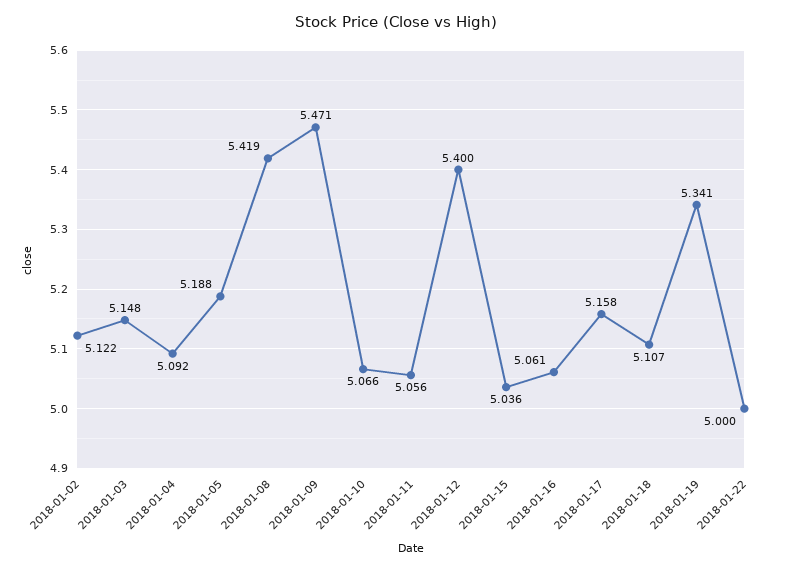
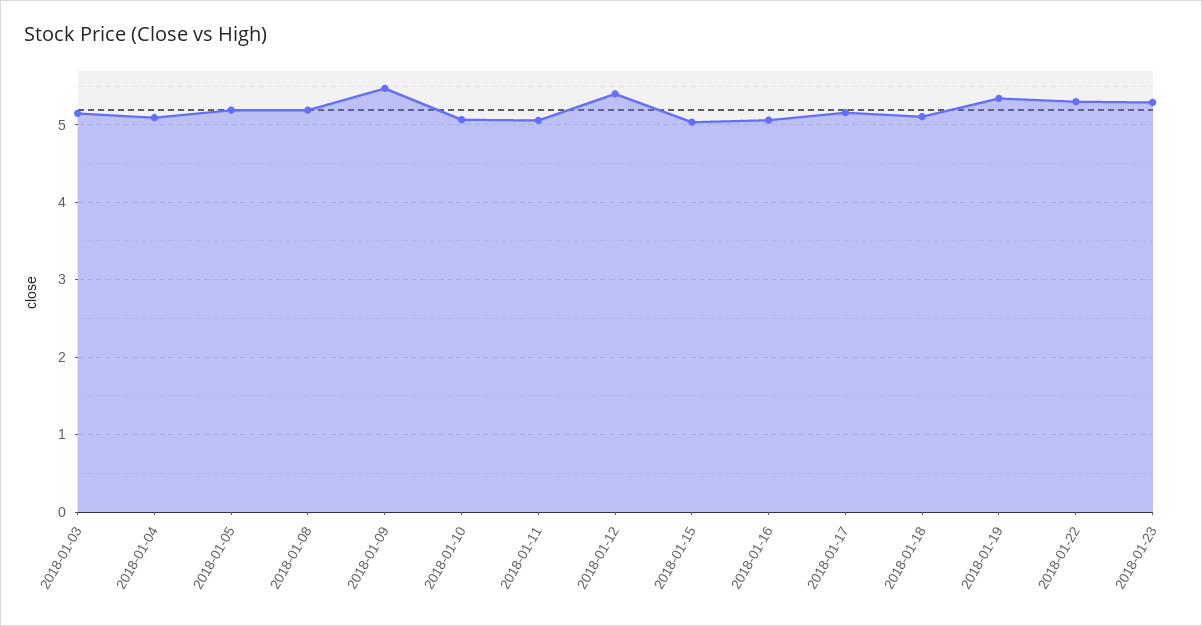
2018-01-02: 5.122 -> none
2018-01-08: 5.419 -> 5.2
2018-01-22: 5 -> 5.3
2018-01-23: none -> 5.3

